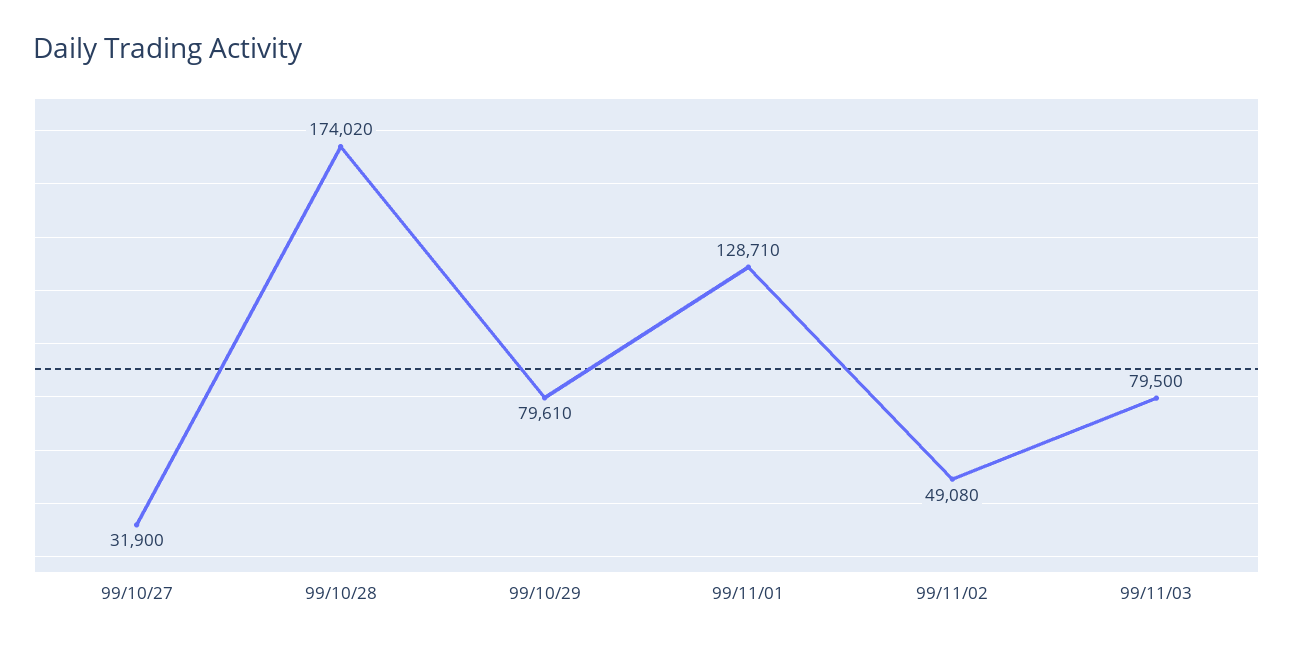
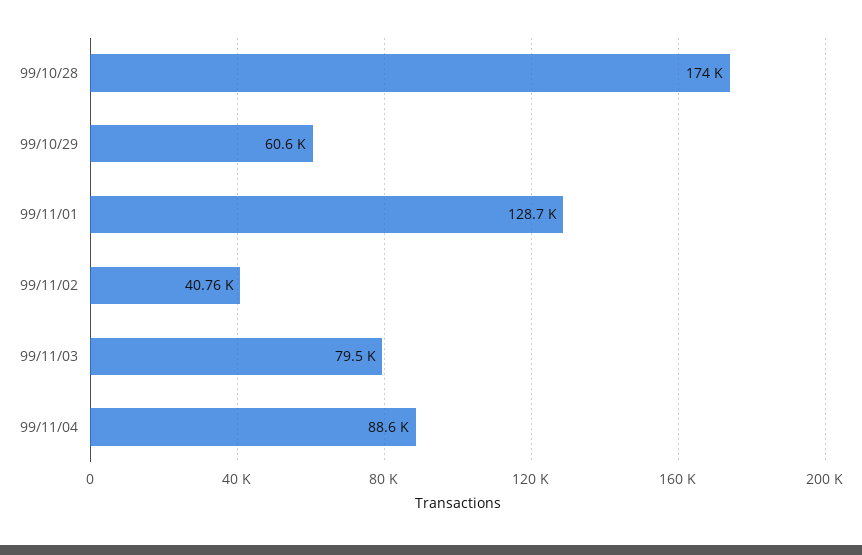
99/10/27: 31900 -> none
99/10/29: 79610 -> 60600
99/11/02: 49080 -> 40760
99/11/04: none -> 88600

